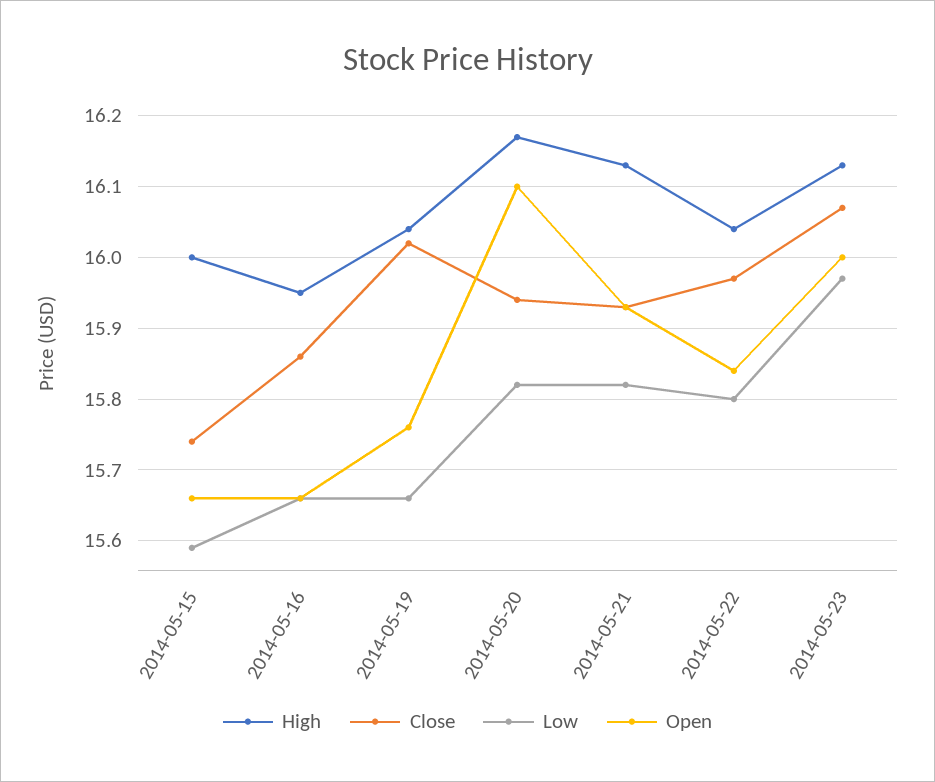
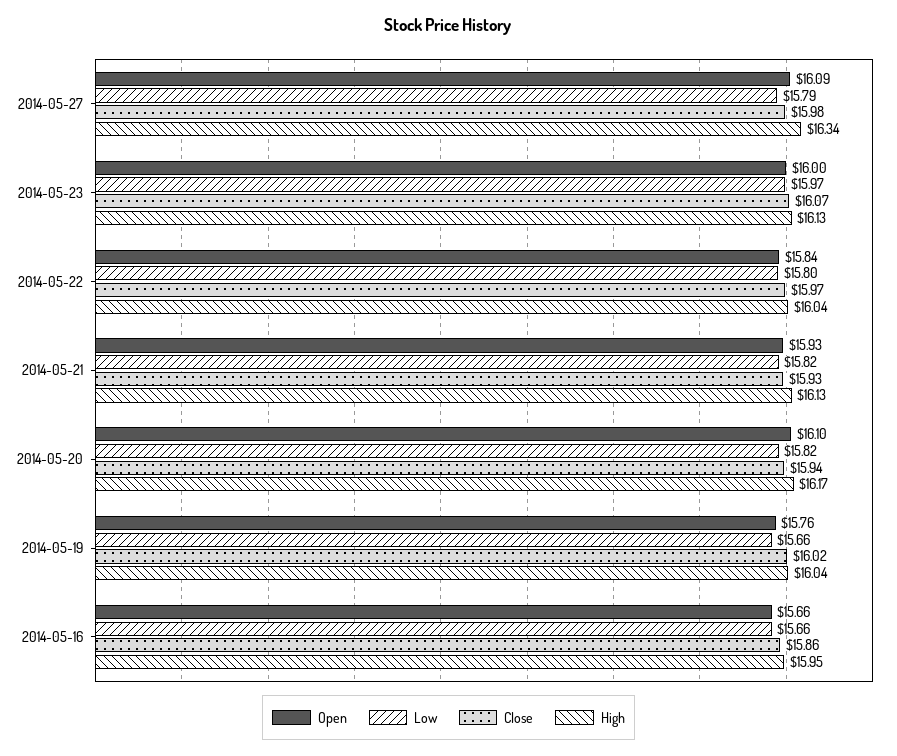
High, 2014-05-15: 16 -> none
Close, 2014-05-15: 15.74 -> none
Low, 2014-05-15: 15.59 -> none
Open, 2014-05-15: 15.66 -> none
Open, 2014-05-27: none -> 16.09
Low, 2014-05-27: none -> 15.79
Close, 2014-05-27: none -> 15.98
High, 2014-05-27: none -> 16.34

